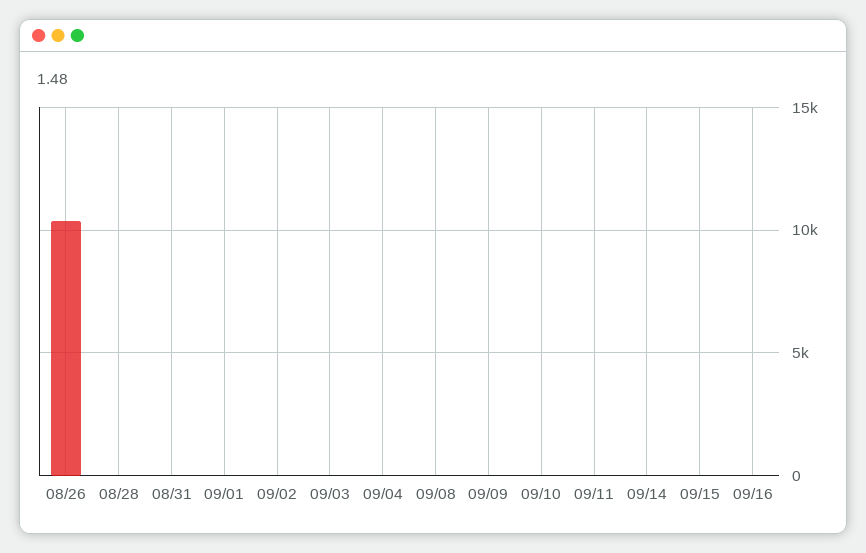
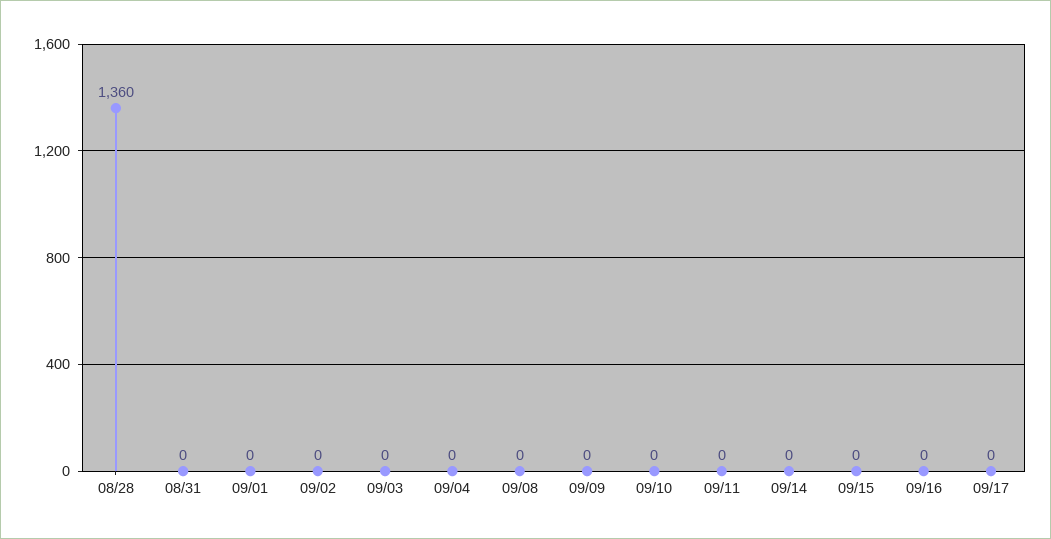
08/26: 10500 -> none
08/28: 0 -> 1360
09/17: none -> 0

